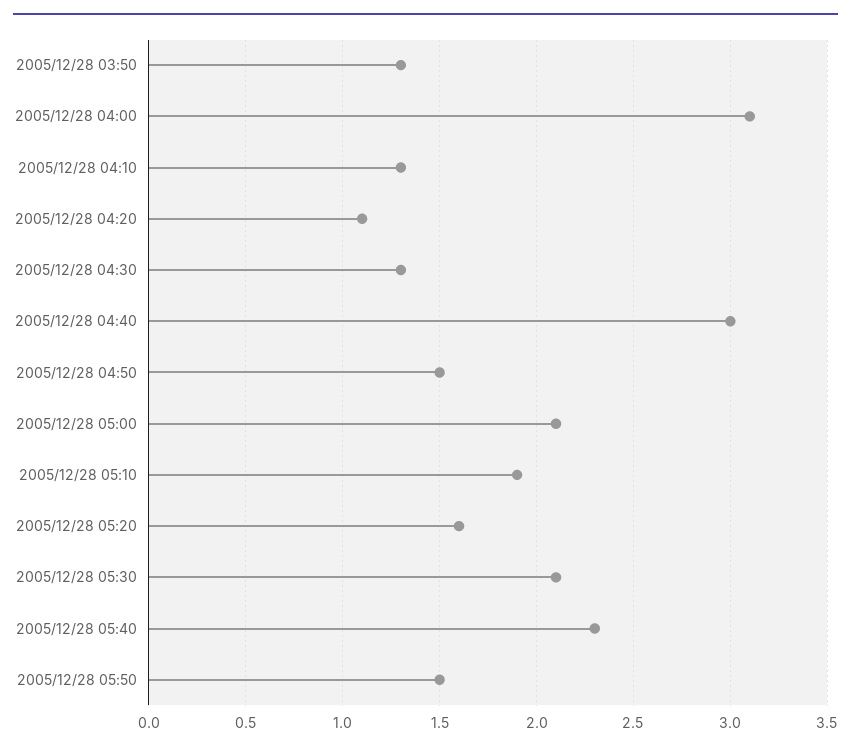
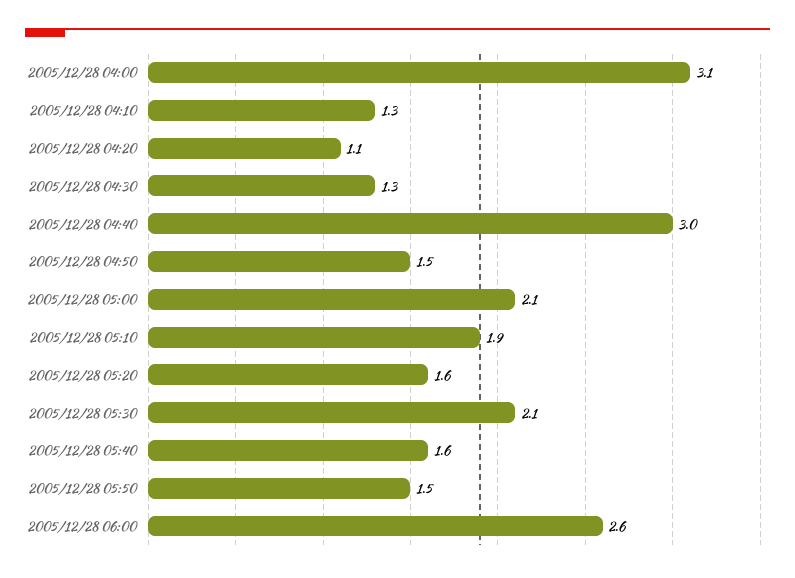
2005/12/28 03:50: 1.3 -> none
2005/12/28 05:40: 2.3 -> 1.6
2005/12/28 06:00: none -> 2.6

